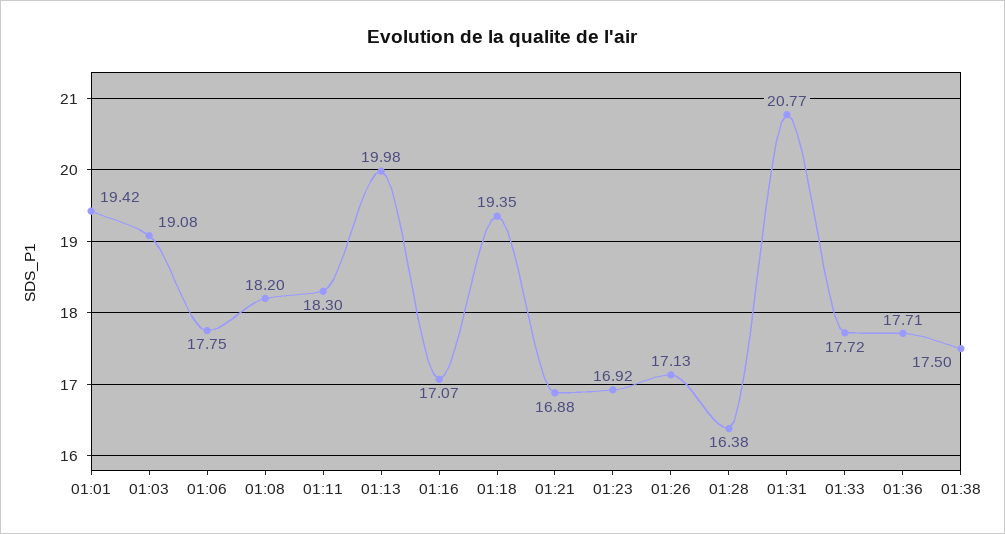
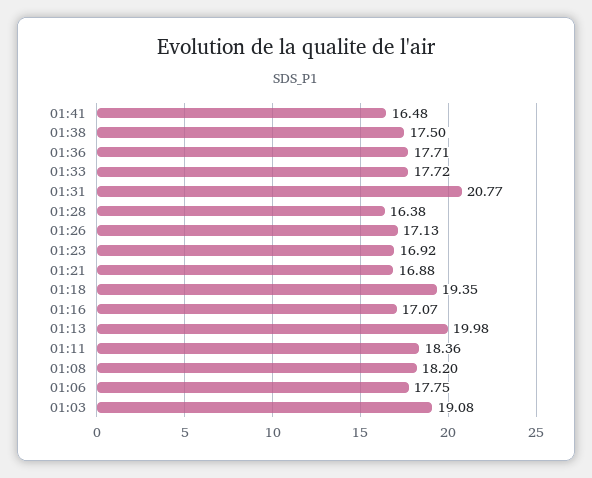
01:01: 19.42 -> none
01:11: 18.3 -> 18.36
01:41: none -> 16.48

